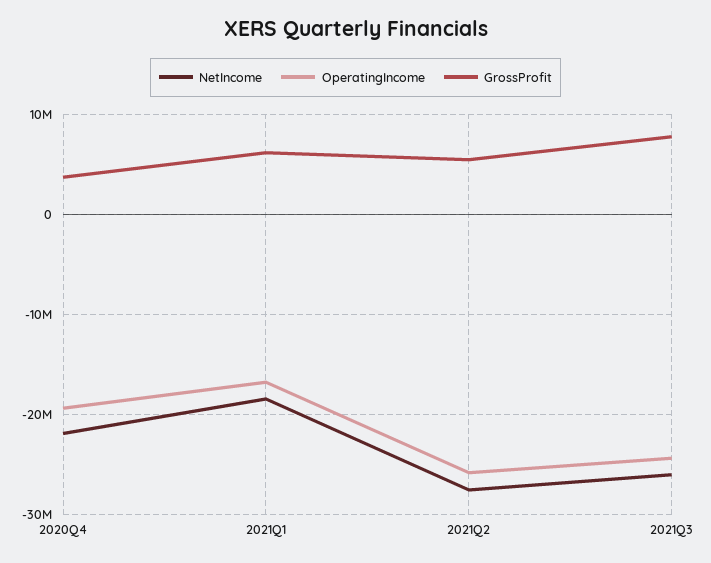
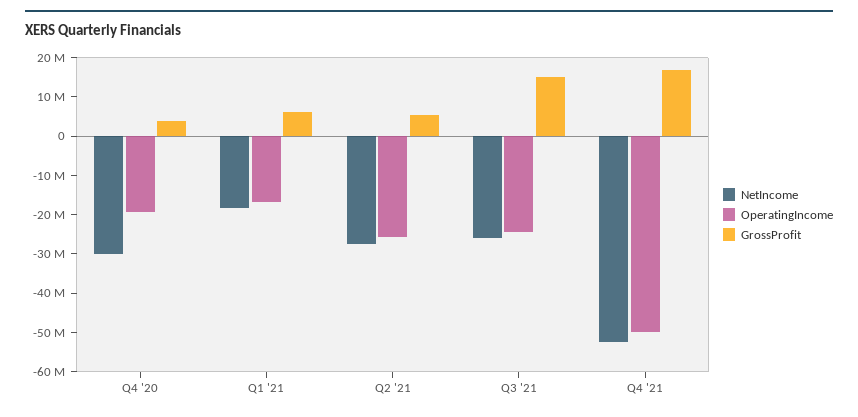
NetIncome, 2020Q4: -22000000 -> -30000000
GrossProfit, 2021Q3: 8000000 -> 15000000
NetIncome, Q4 '21: none -> -52500000
OperatingIncome, Q4 '21: none -> -50000000
GrossProfit, Q4 '21: none -> 17500000

